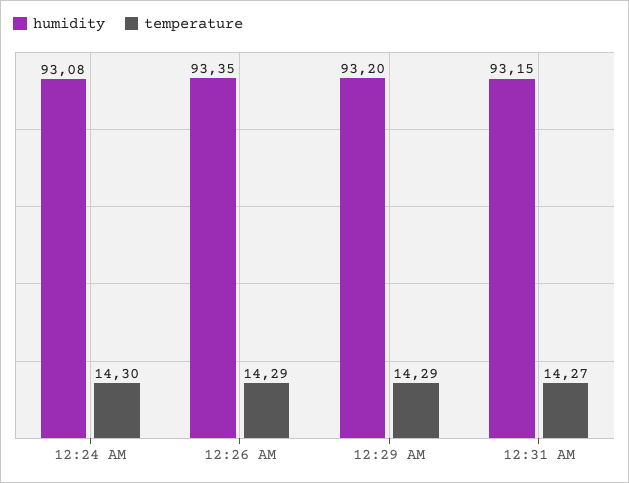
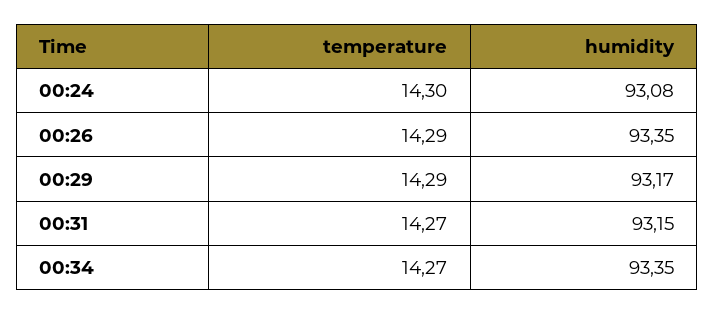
humidity, 12:29 AM: 93.2 -> 93.17
temperature, 00:34: none -> 14.27
humidity, 00:34: none -> 93.35

